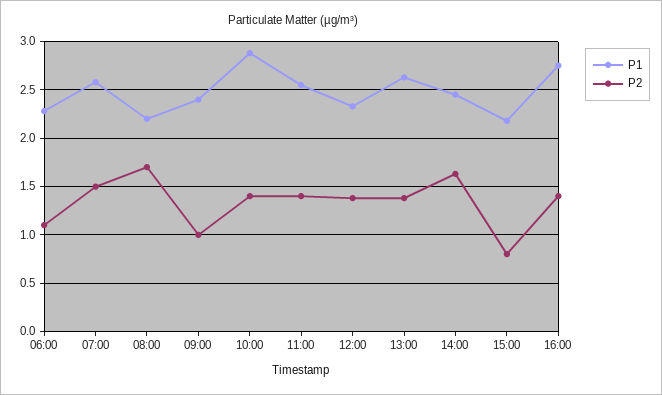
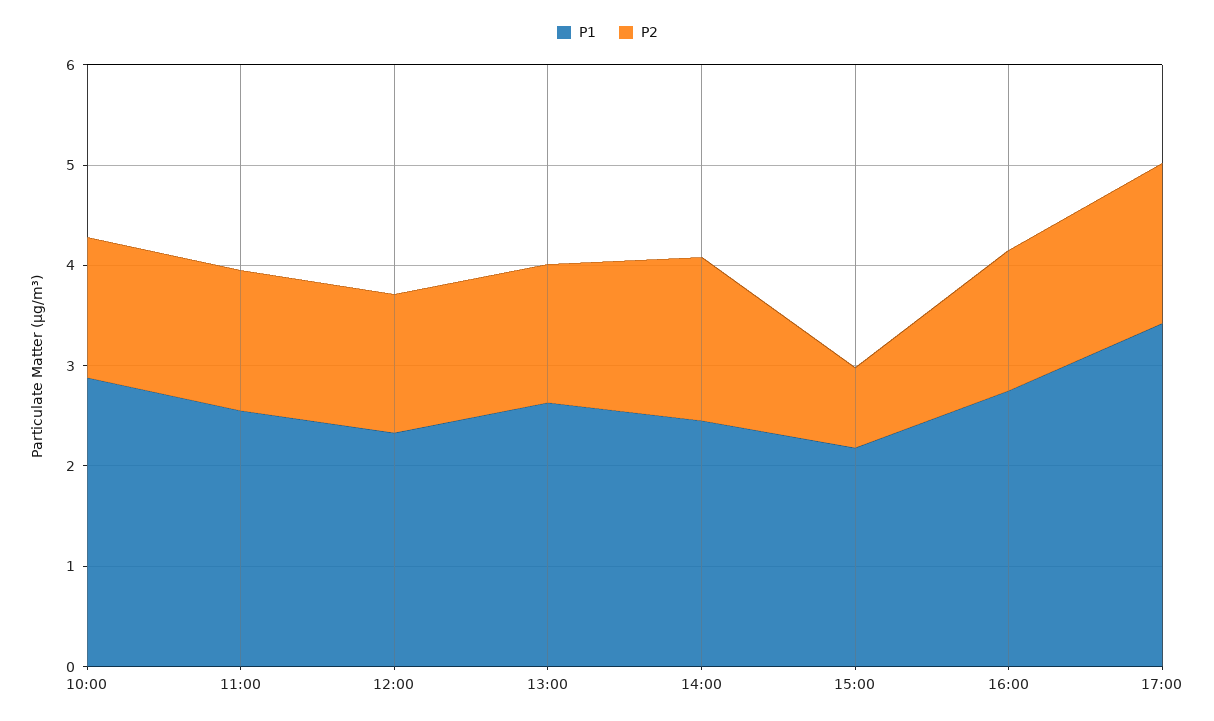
P1, 06:00: 2.3 -> none
P2, 06:00: 1.1 -> none
P1, 07:00: 2.6 -> none
P2, 07:00: 1.5 -> none
P1, 08:00: 2.2 -> none
P2, 08:00: 1.7 -> none
P1, 09:00: 2.4 -> none
P2, 09:00: 1 -> none
P1, 17:00: none -> 3.4
P2, 17:00: none -> 1.6

